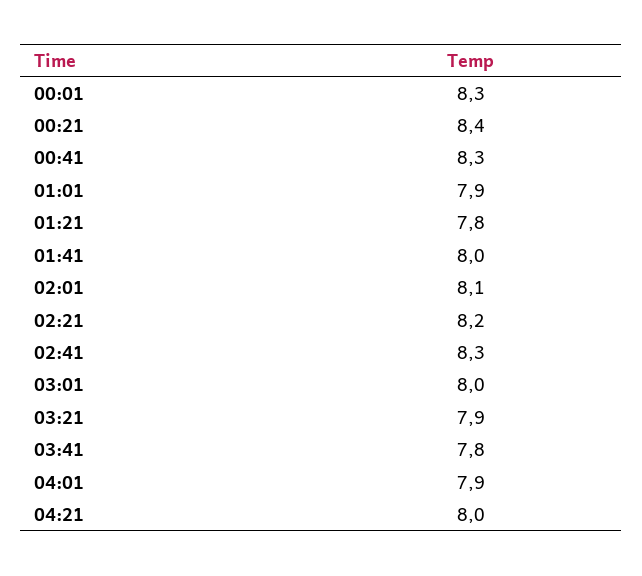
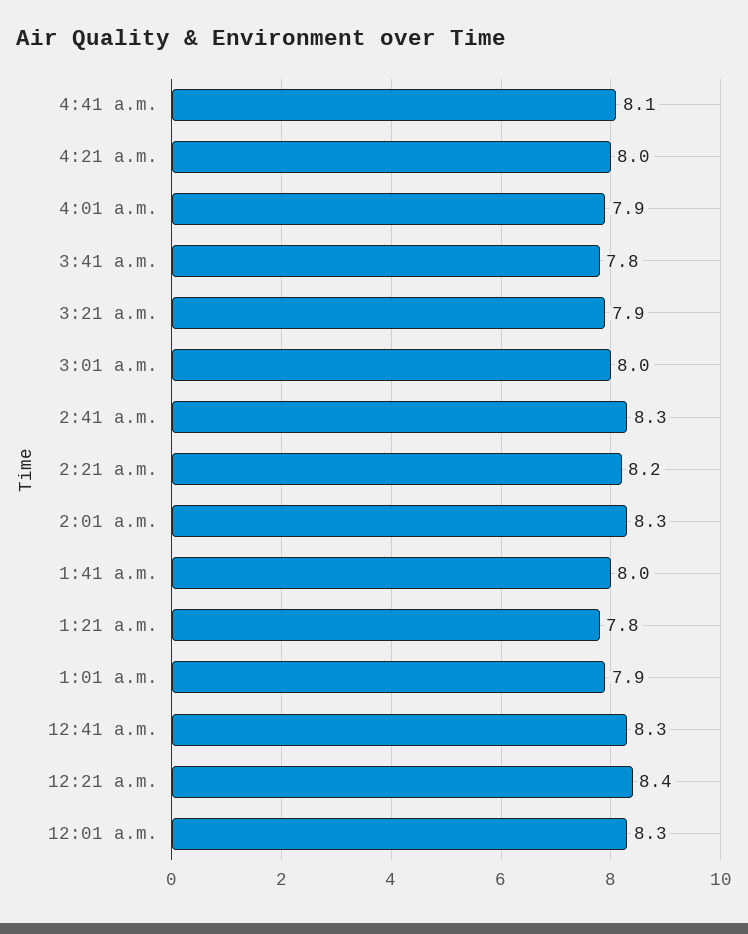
02:01: 8.1 -> 8.3
4:41 a.m.: none -> 8.1

